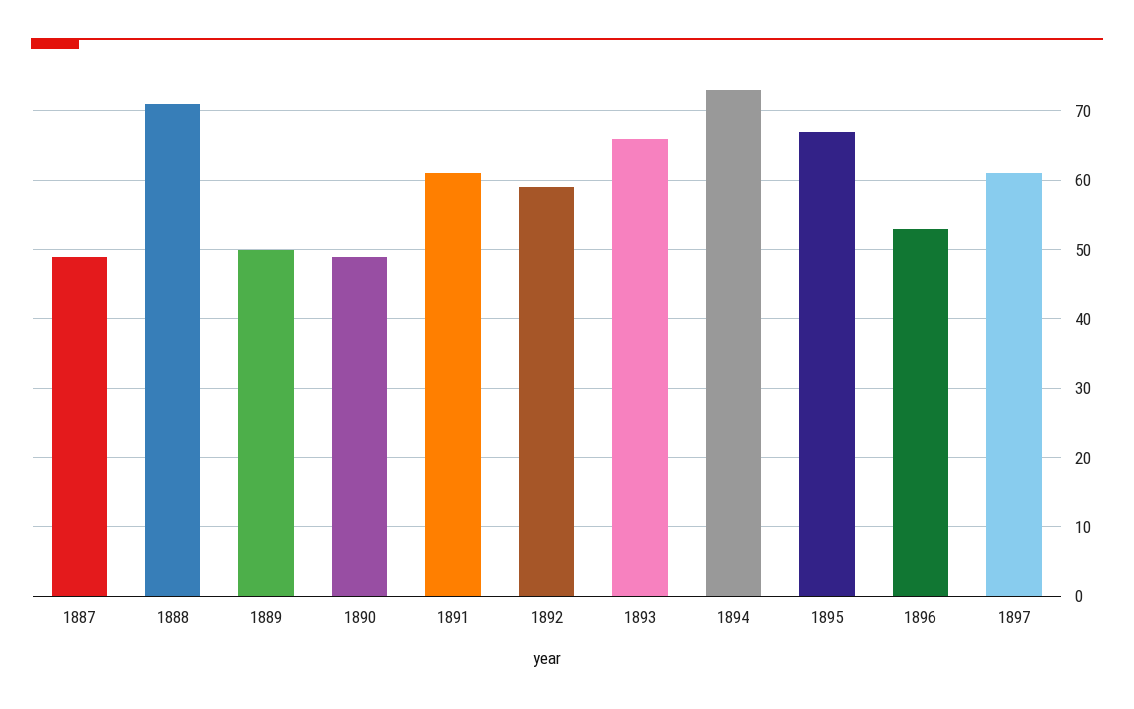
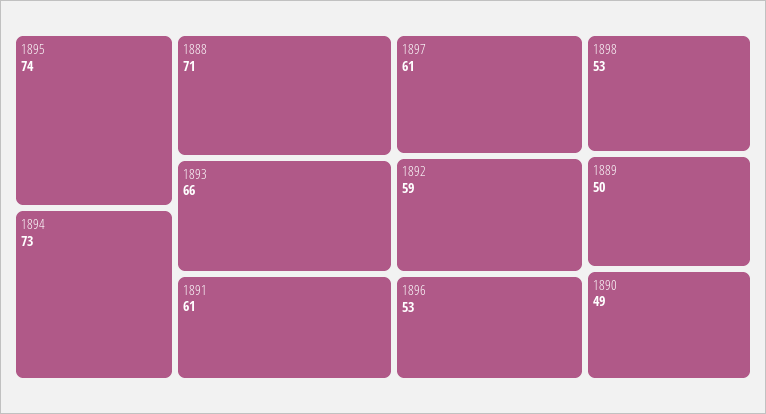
1887: 49 -> none
1895: 67 -> 74
1898: none -> 53

